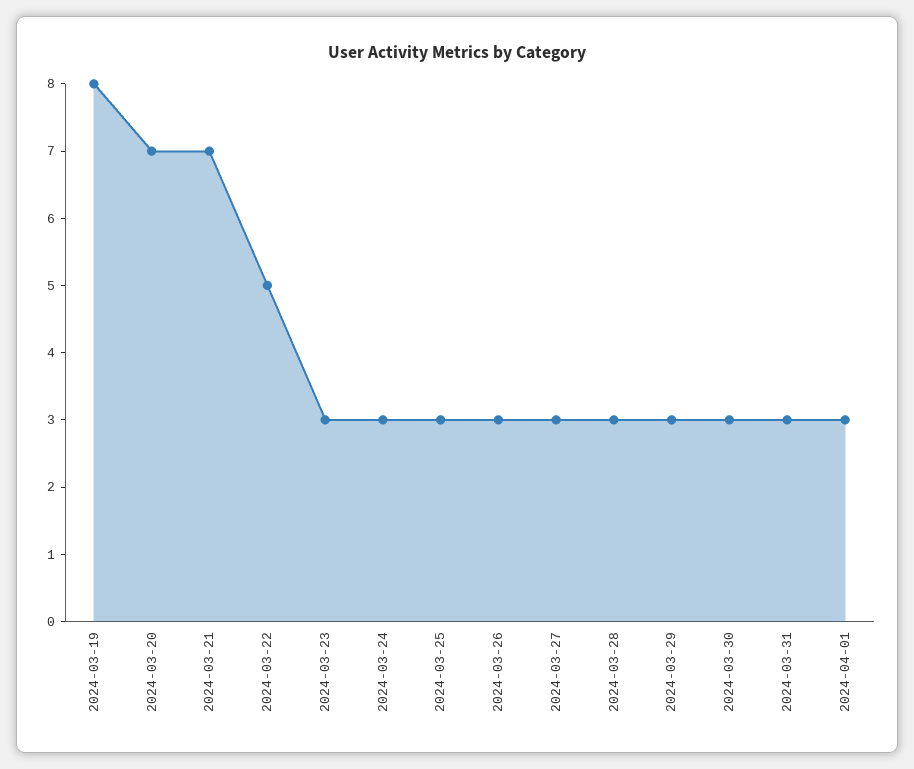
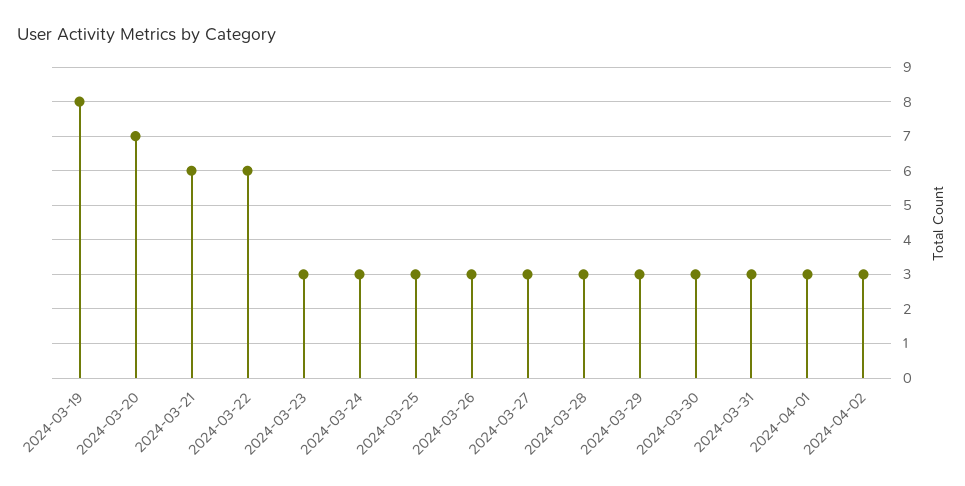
2024-03-21: 7 -> 6
2024-03-22: 5 -> 6
2024-04-02: none -> 3

